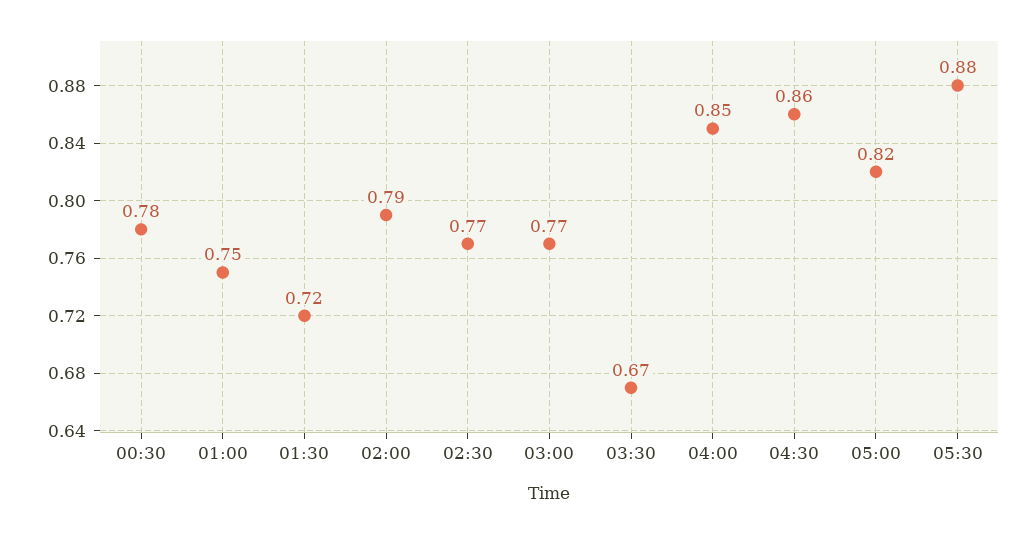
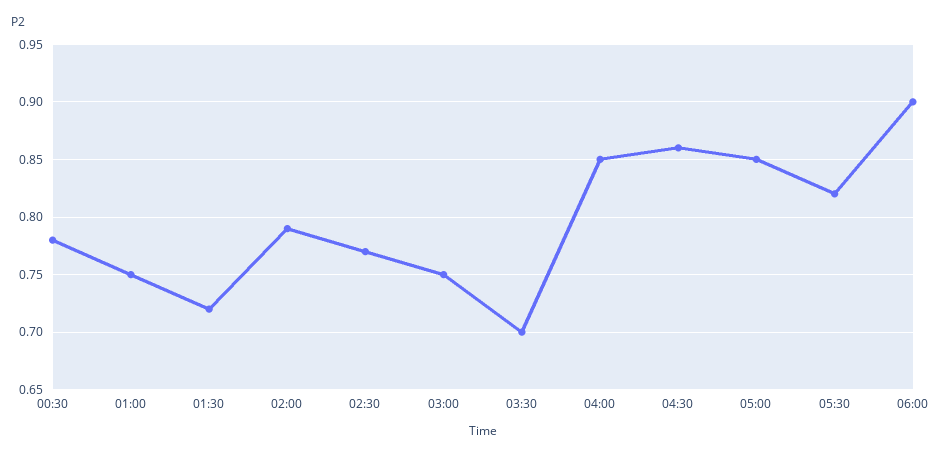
03:00: 0.77 -> 0.75
03:30: 0.67 -> 0.7
05:00: 0.82 -> 0.85
05:30: 0.88 -> 0.82
06:00: none -> 0.9

